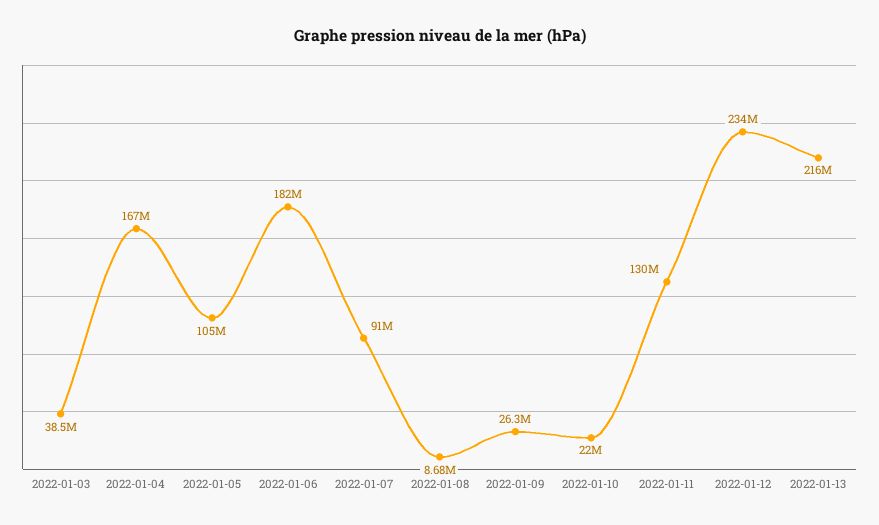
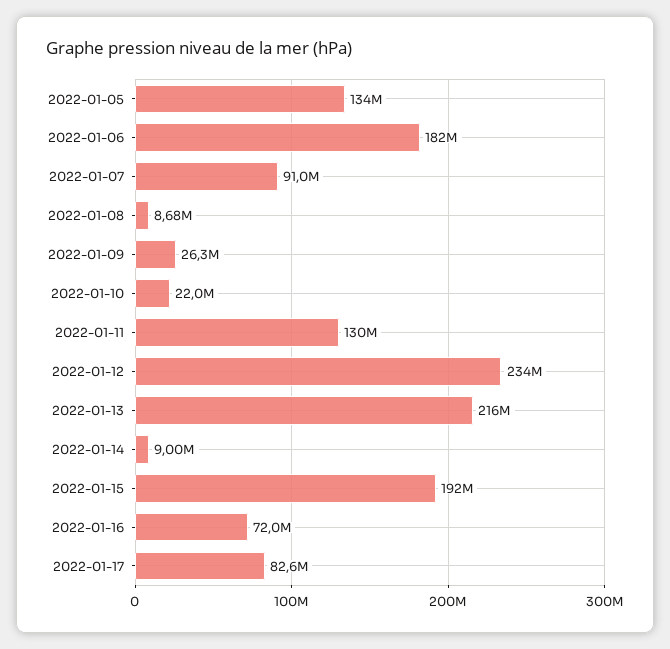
2022-01-03: 38500000 -> none
2022-01-04: 167000000 -> none
2022-01-05: 105000000 -> 134000000
2022-01-14: none -> 9000000
2022-01-15: none -> 192000000
2022-01-16: none -> 72000000
2022-01-17: none -> 82600000

